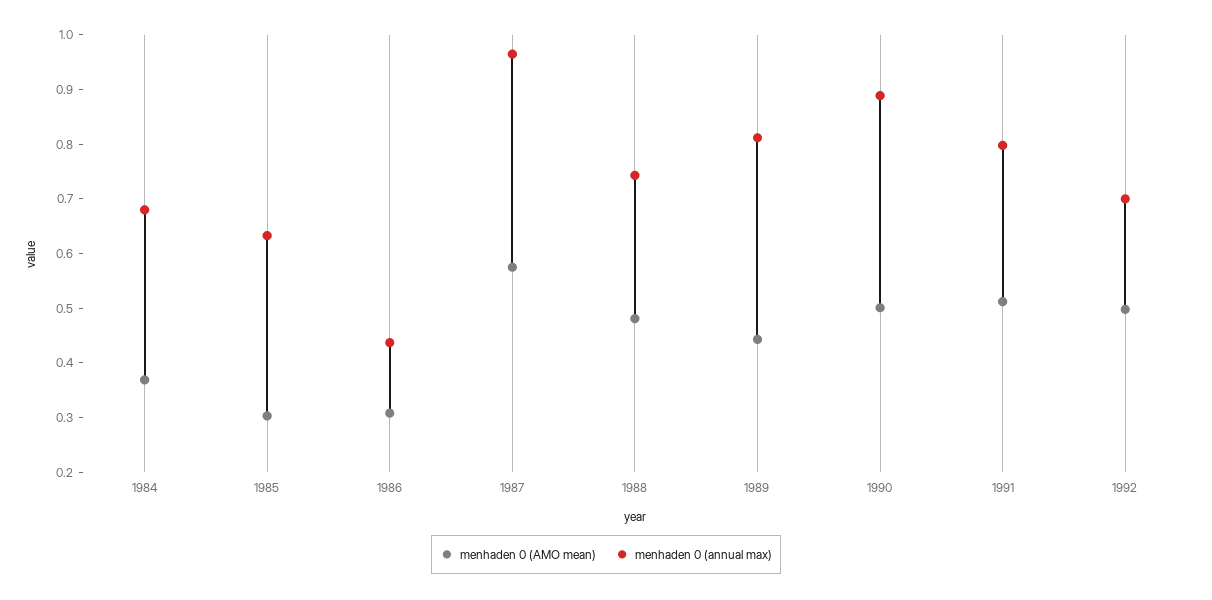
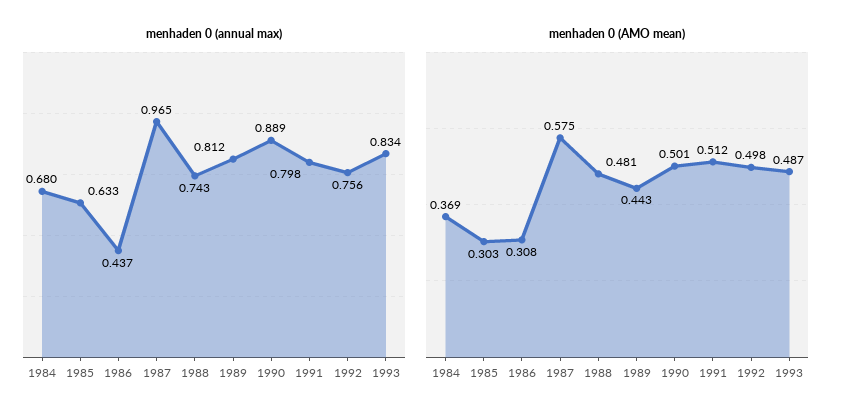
menhaden 0 (annual max), 1992: 0.7 -> 0.756
menhaden 0 (annual max), 1993: none -> 0.834
menhaden 0 (AMO mean), 1993: none -> 0.487

